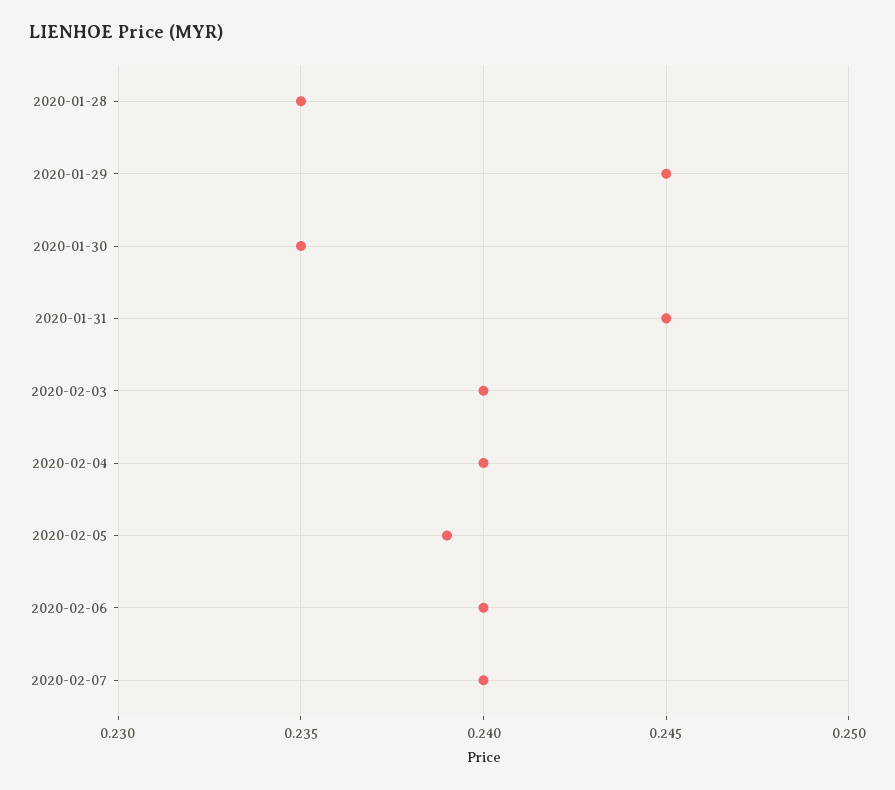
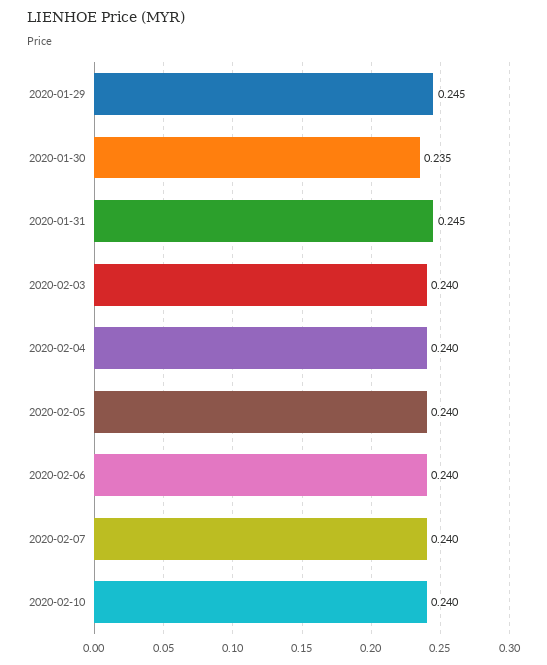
2020-01-28: 0.235 -> none
2020-02-05: 0.239 -> 0.24
2020-02-10: none -> 0.24

